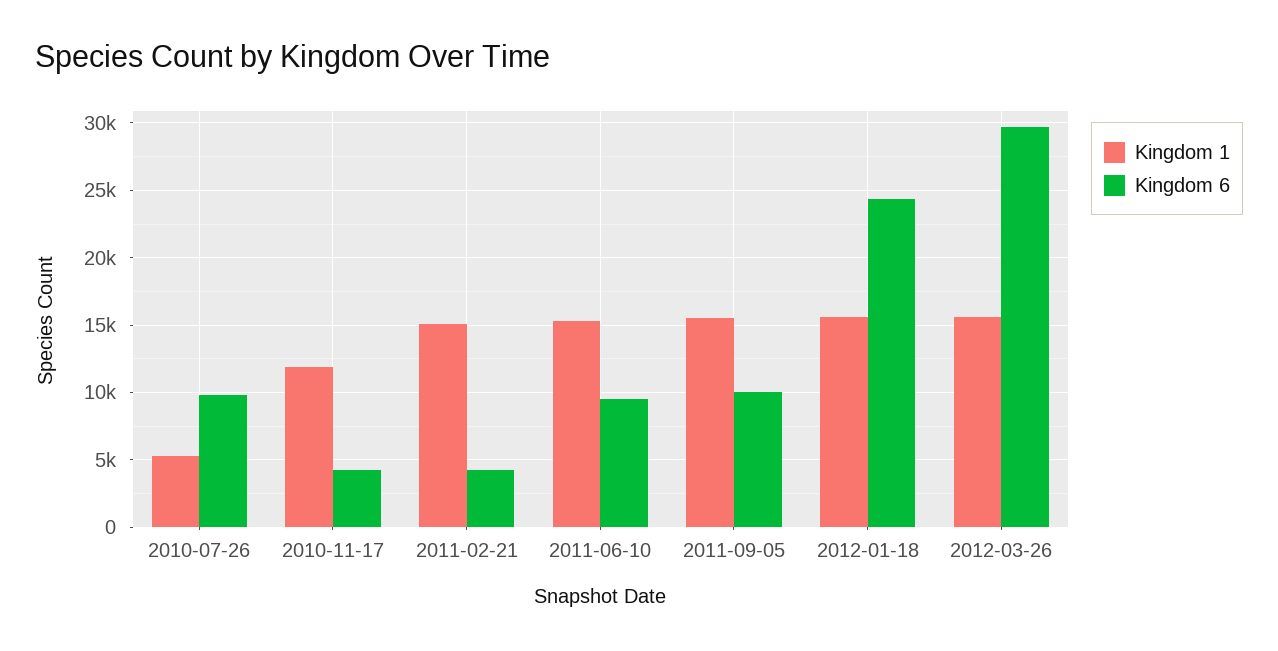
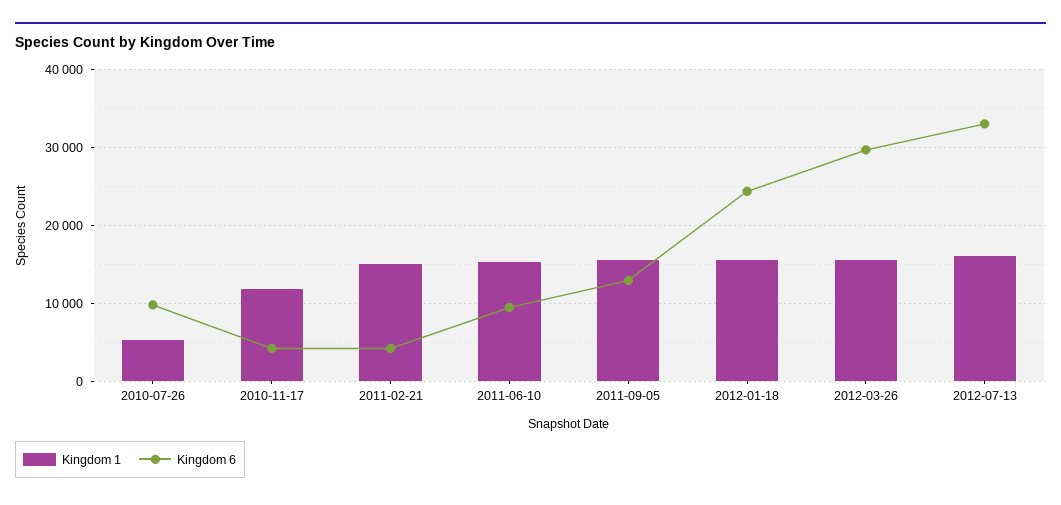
Kingdom 6, 2011-09-05: 10000 -> 13000
Kingdom 1, 2012-07-13: none -> 16000
Kingdom 6, 2012-07-13: none -> 33000

